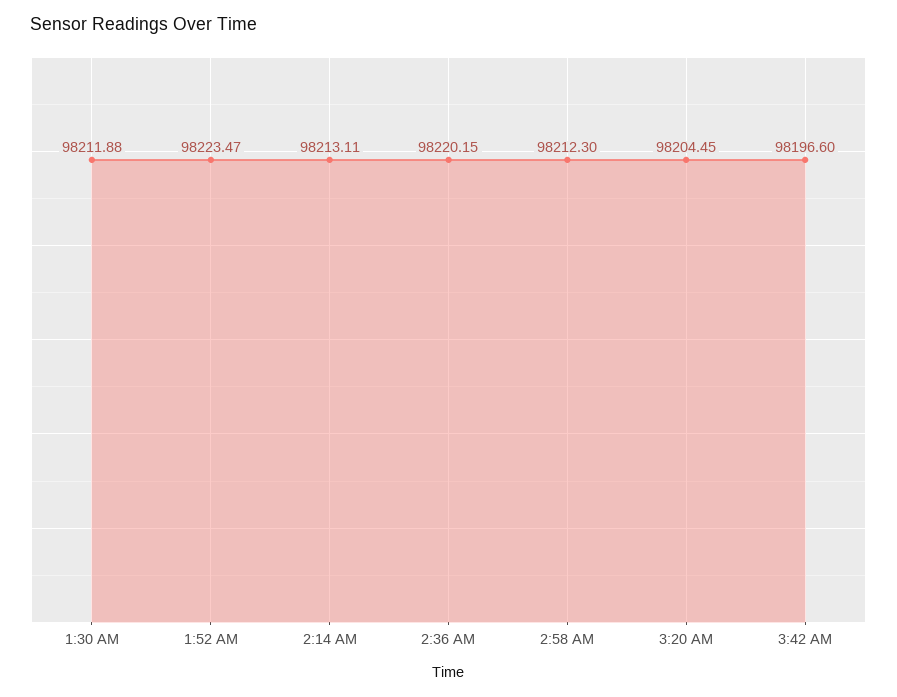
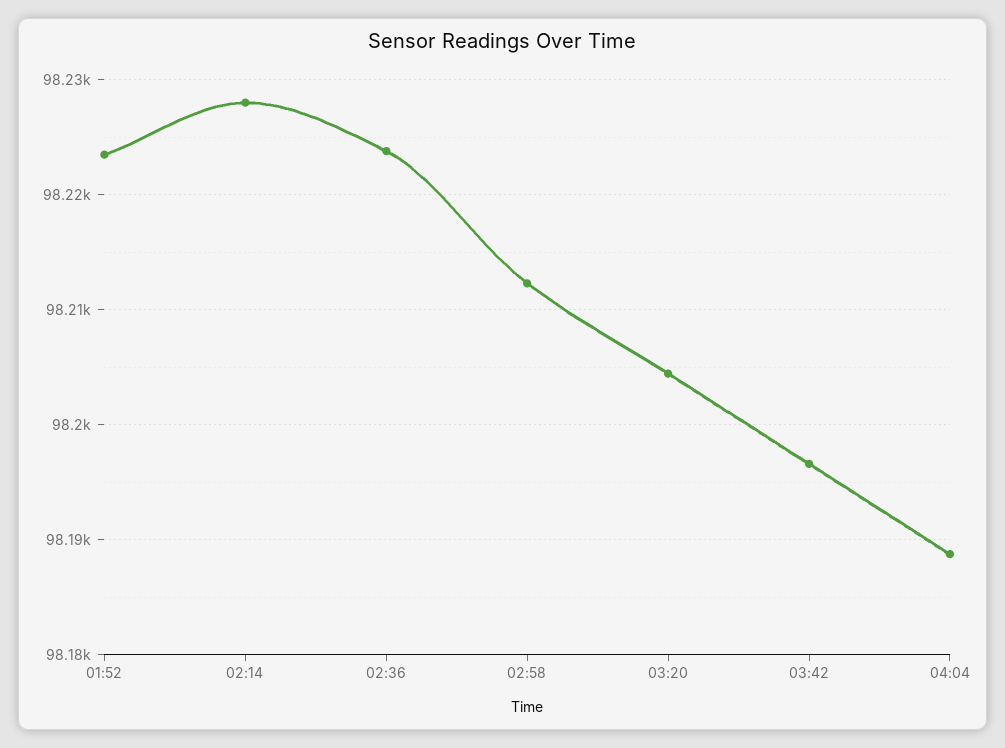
1:30 AM: 98211.88 -> none
2:14 AM: 98213.11 -> 98228
2:36 AM: 98220.15 -> 98224
04:04: none -> 98189

